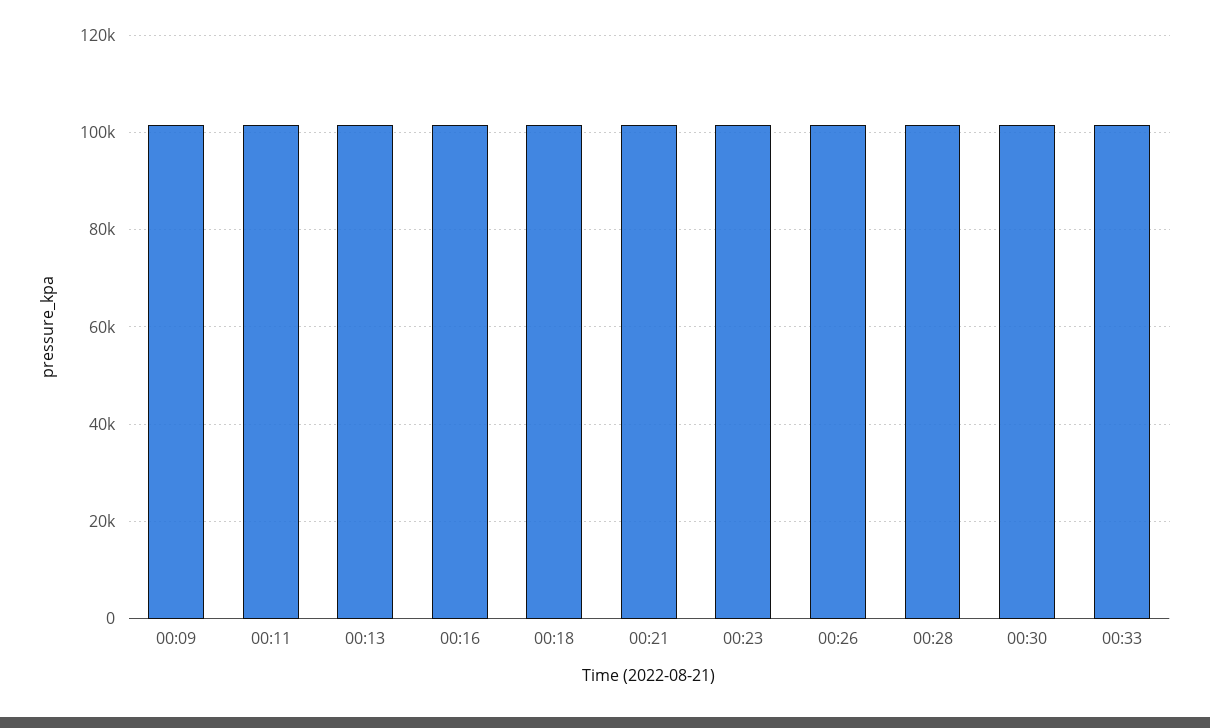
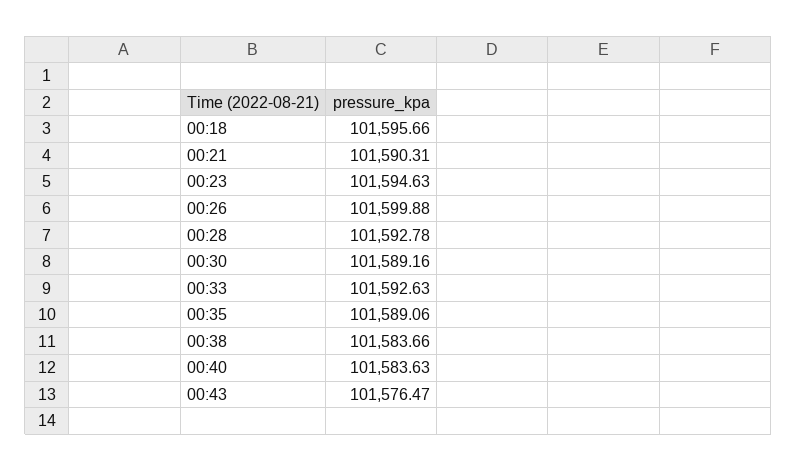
00:09: 102000 -> none
00:11: 102000 -> none
00:13: 102000 -> none
00:16: 102000 -> none
00:35: none -> 101589.06
00:38: none -> 101583.66
00:40: none -> 101583.63
00:43: none -> 101576.47

